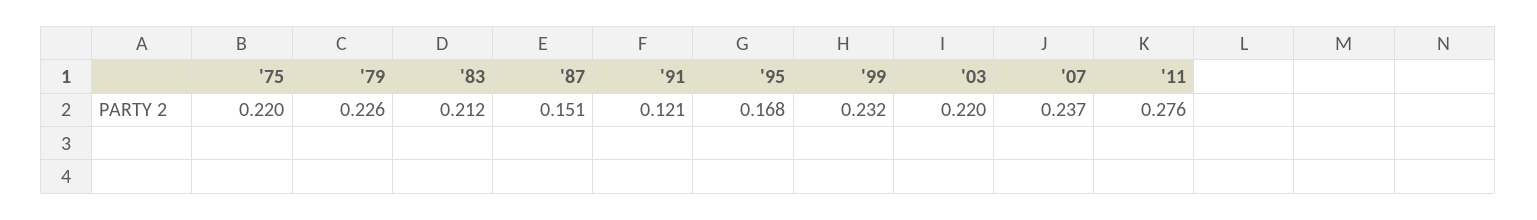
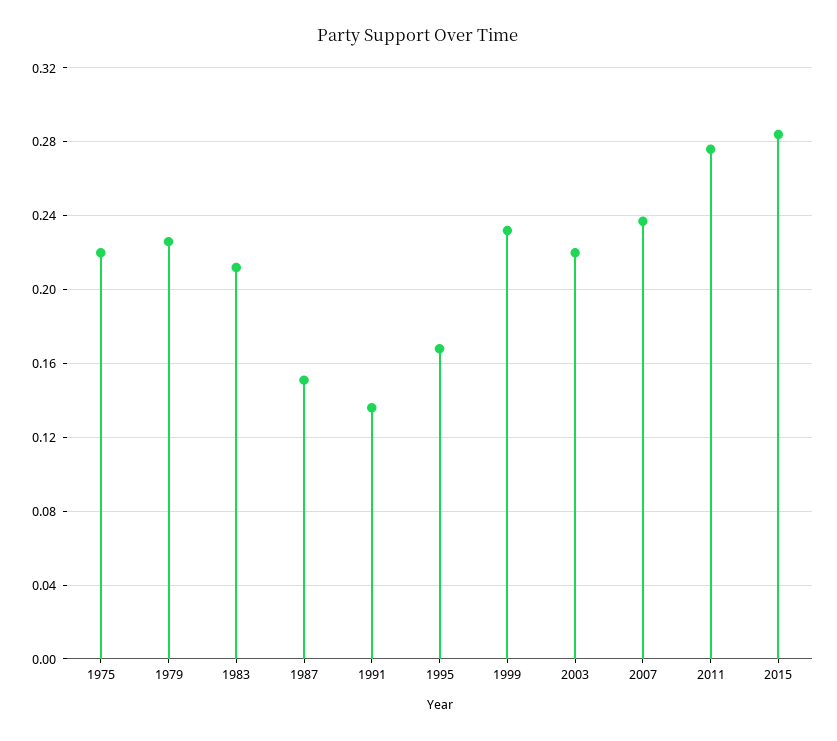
'91: 0.121 -> 0.135
2015: none -> 0.285

